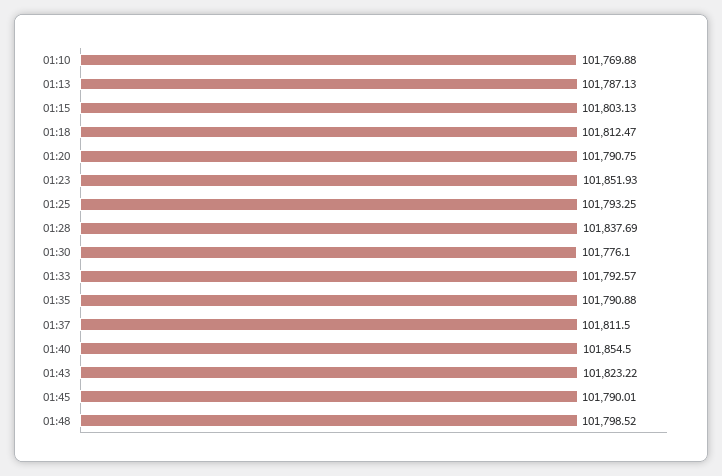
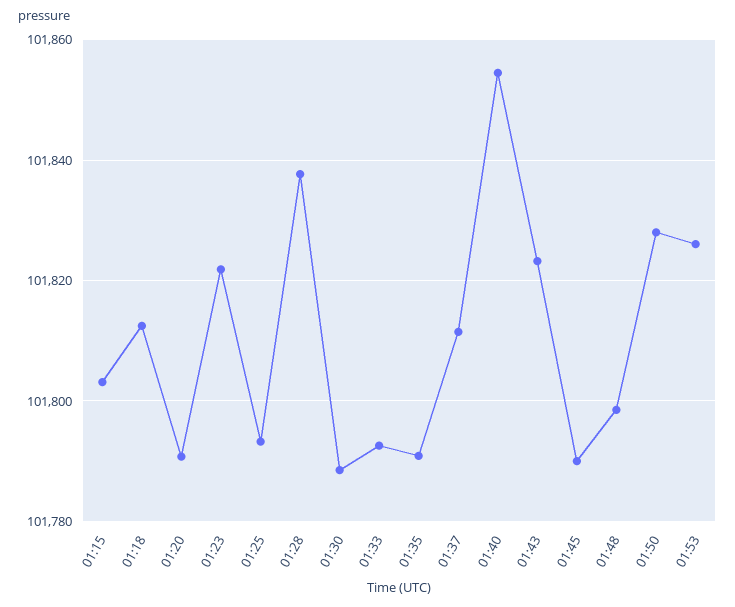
01:10: 101769.88 -> none
01:13: 101787.13 -> none
01:23: 101851.93 -> 101822
01:30: 101776.1 -> 101788
01:50: none -> 101828
01:53: none -> 101826

